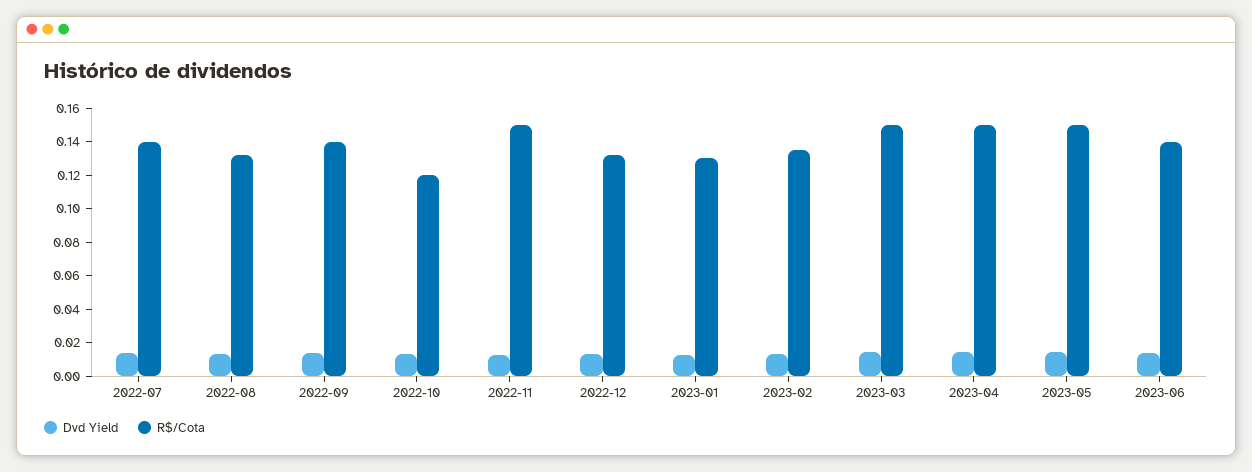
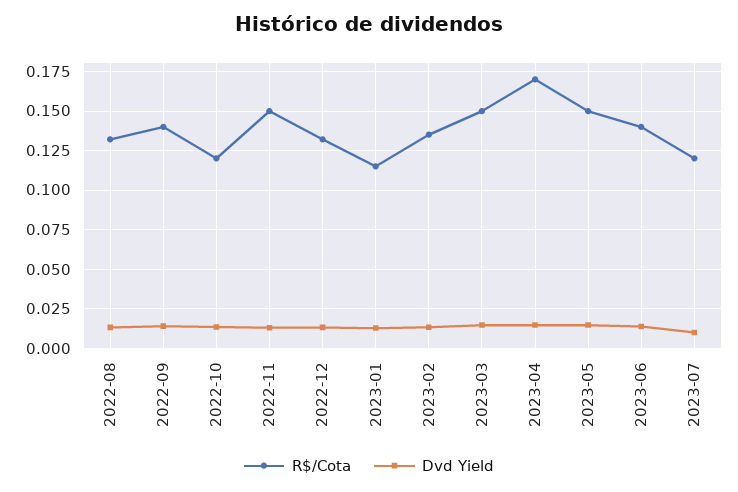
Dvd Yield, 2022-07: 0.015 -> none
R$/Cota, 2022-07: 0.14 -> none
R$/Cota, 2023-01: 0.13 -> 0.115
R$/Cota, 2023-04: 0.15 -> 0.17
R$/Cota, 2023-07: none -> 0.12
Dvd Yield, 2023-07: none -> 0.01

